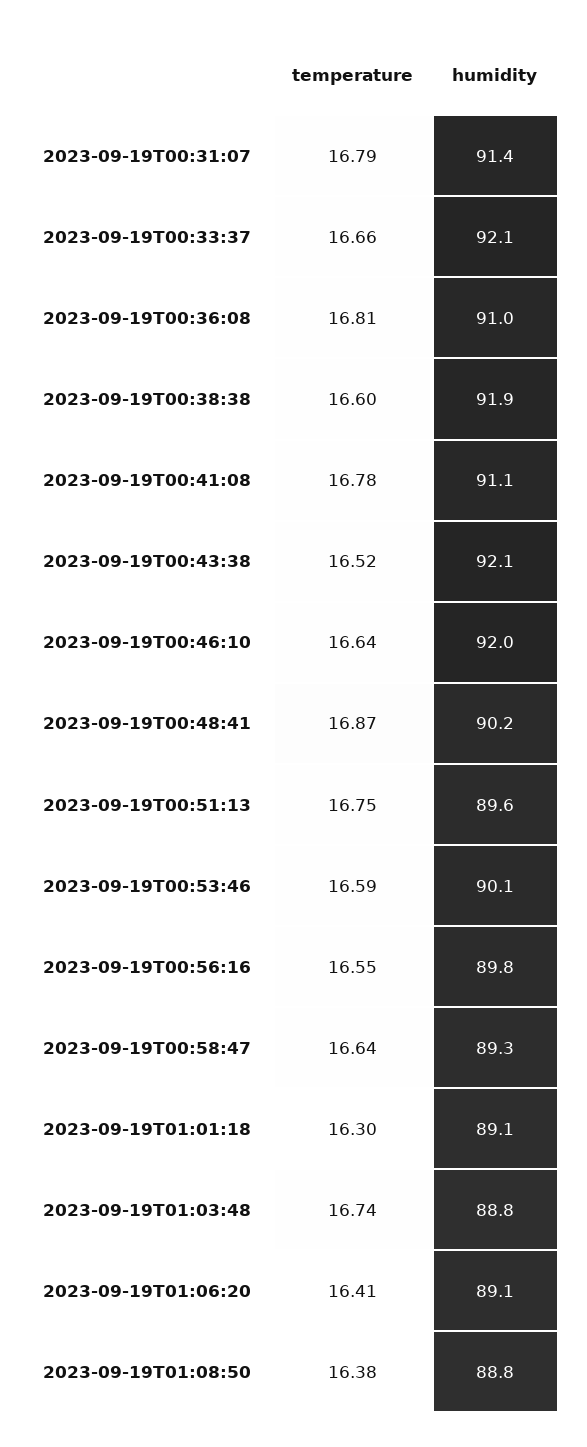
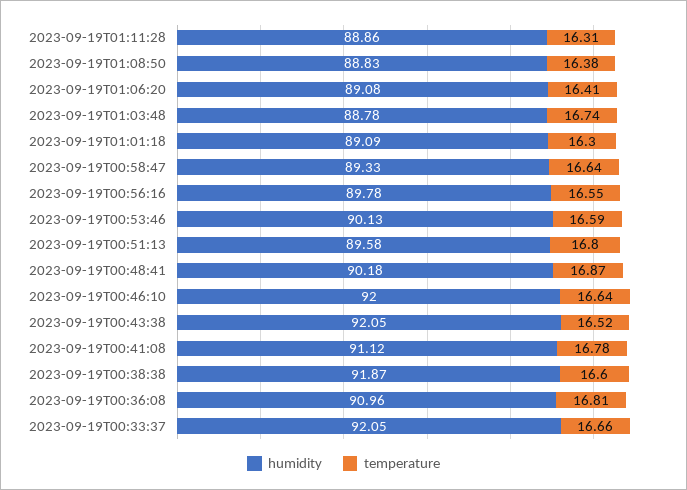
temperature, 2023-09-19T00:31:07: 16.79 -> none
humidity, 2023-09-19T00:31:07: 91.4 -> none
temperature, 2023-09-19T00:51:13: 16.75 -> 16.8
humidity, 2023-09-19T01:11:28: none -> 88.86
temperature, 2023-09-19T01:11:28: none -> 16.31

